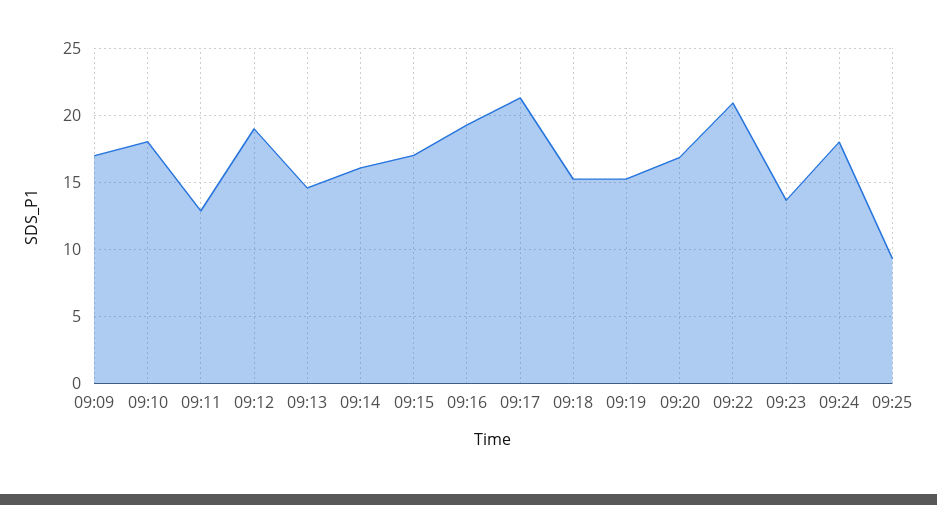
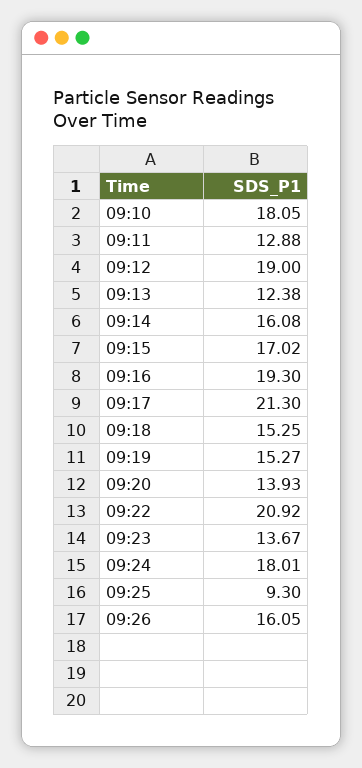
09:09: 17 -> none
09:13: 14.5 -> 12.38
09:20: 17 -> 13.93
09:26: none -> 16.05

